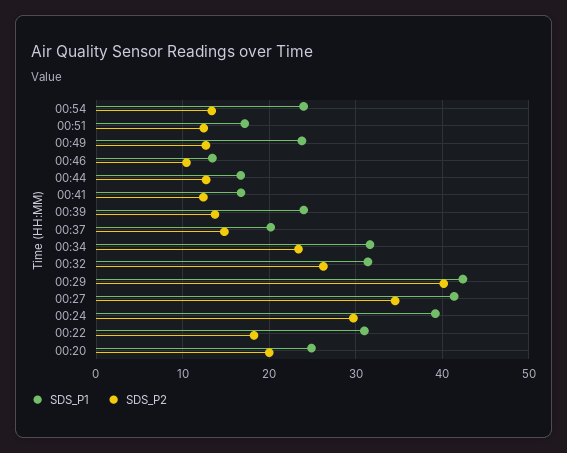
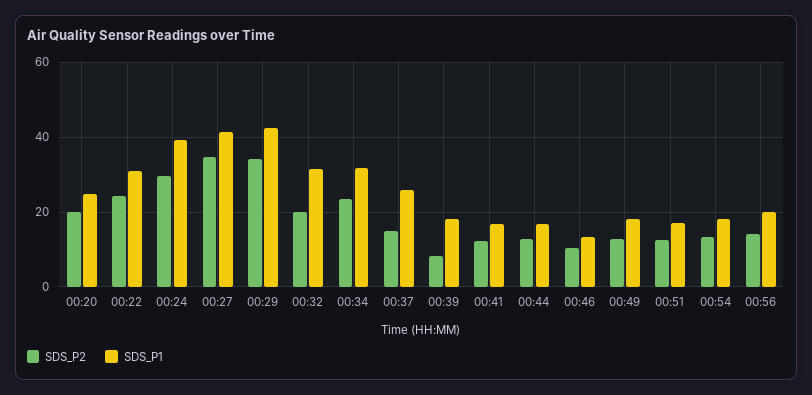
SDS_P1, 00:54: 24 -> 18
SDS_P1, 00:49: 24 -> 18
SDS_P1, 00:39: 24 -> 18
SDS_P2, 00:39: 14 -> 8
SDS_P1, 00:37: 20 -> 26
SDS_P2, 00:32: 26 -> 20
SDS_P2, 00:29: 40 -> 34
SDS_P2, 00:22: 18 -> 24
SDS_P2, 00:56: none -> 14
SDS_P1, 00:56: none -> 20

